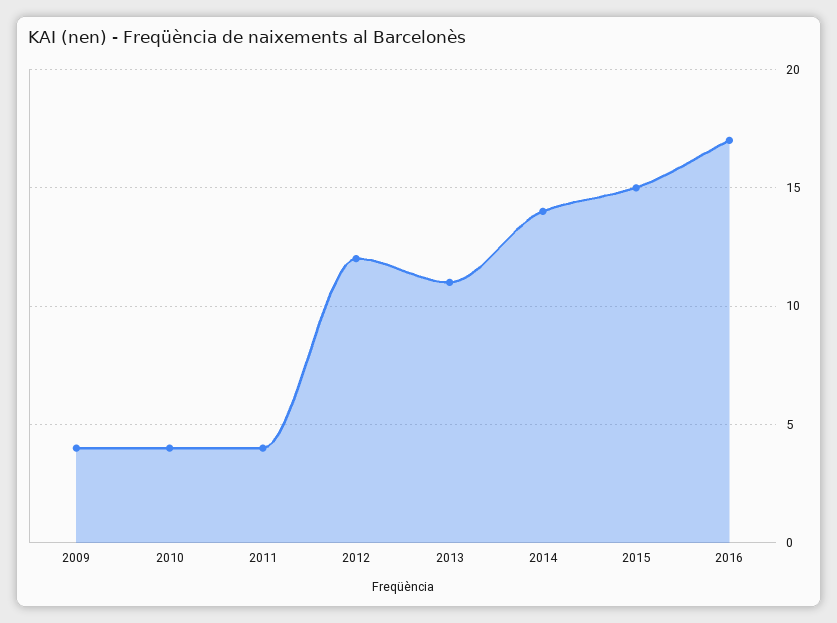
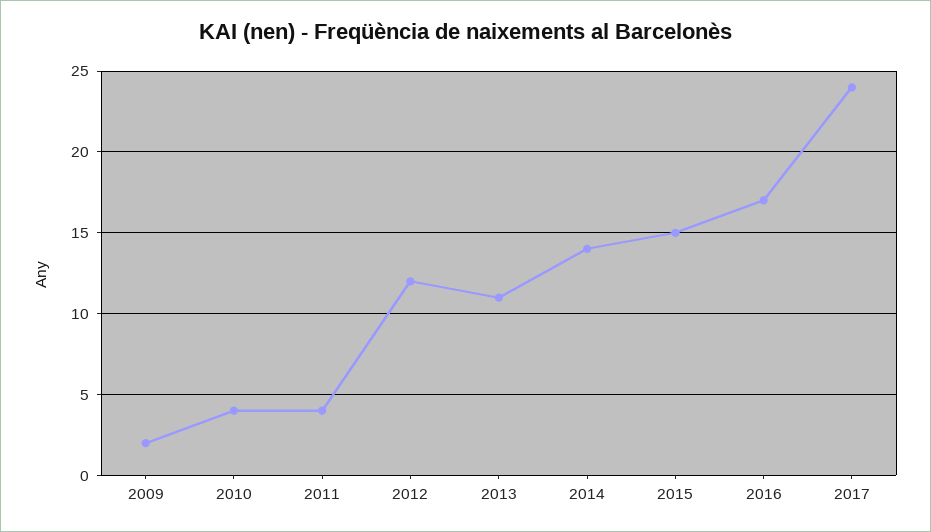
2009: 4 -> 2
2017: none -> 24

